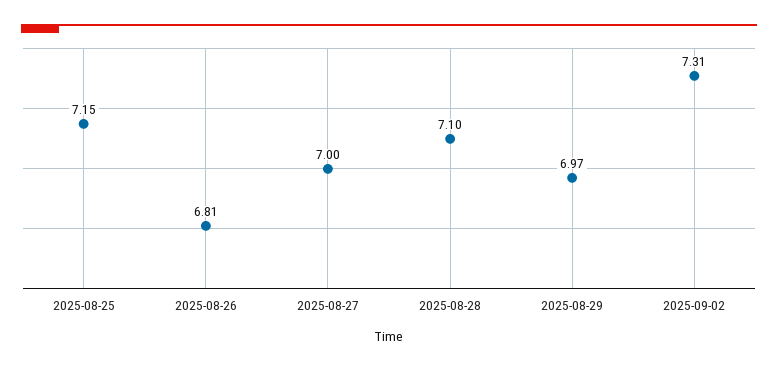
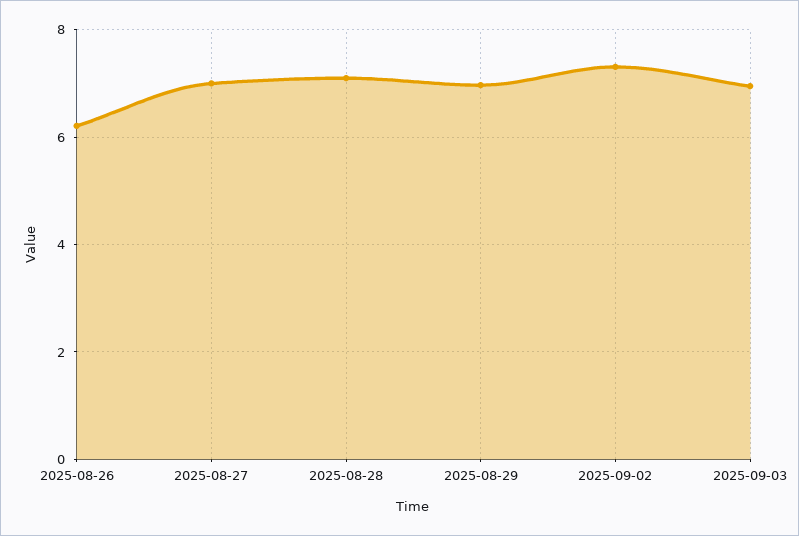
2025-08-25: 7.15 -> none
2025-08-26: 6.81 -> 6.2
2025-09-03: none -> 7

